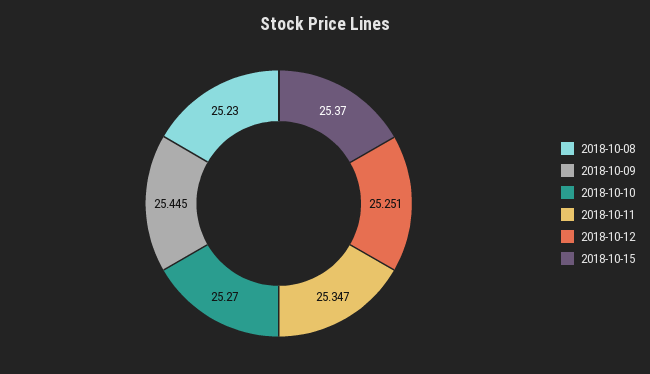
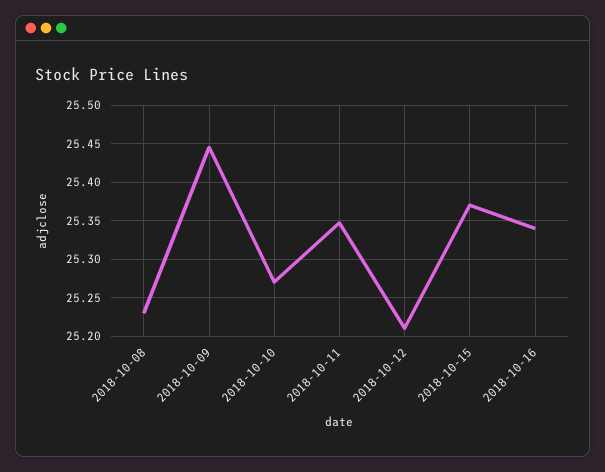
2018-10-12: 25.251 -> 25.21
2018-10-16: none -> 25.34

